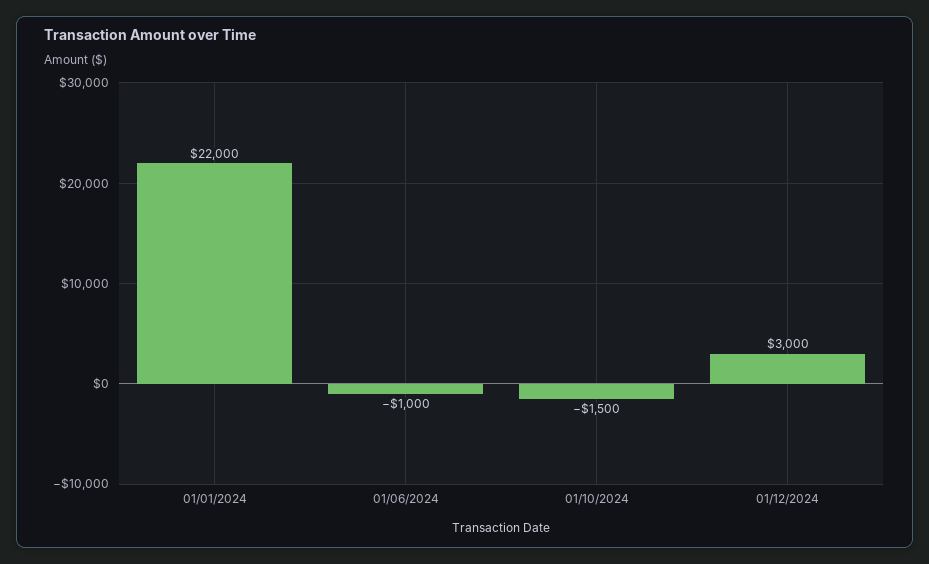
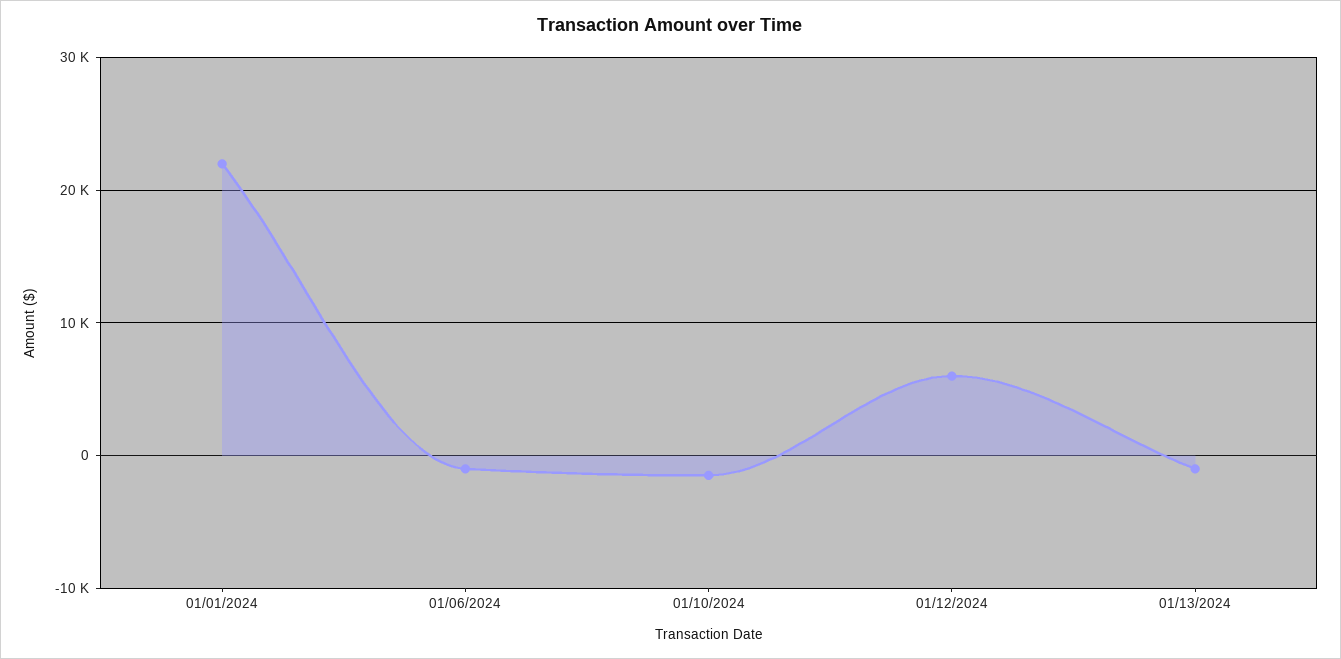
01/12/2024: 3000 -> 6000
01/13/2024: none -> -1000

